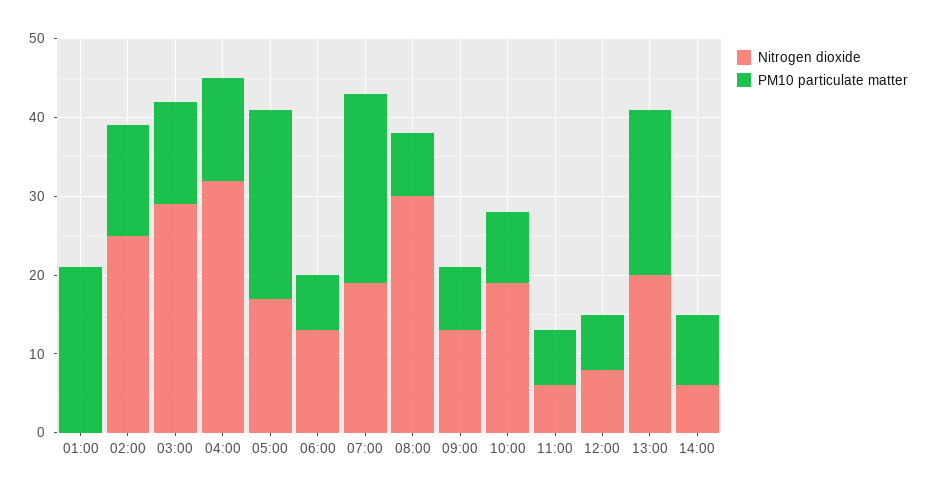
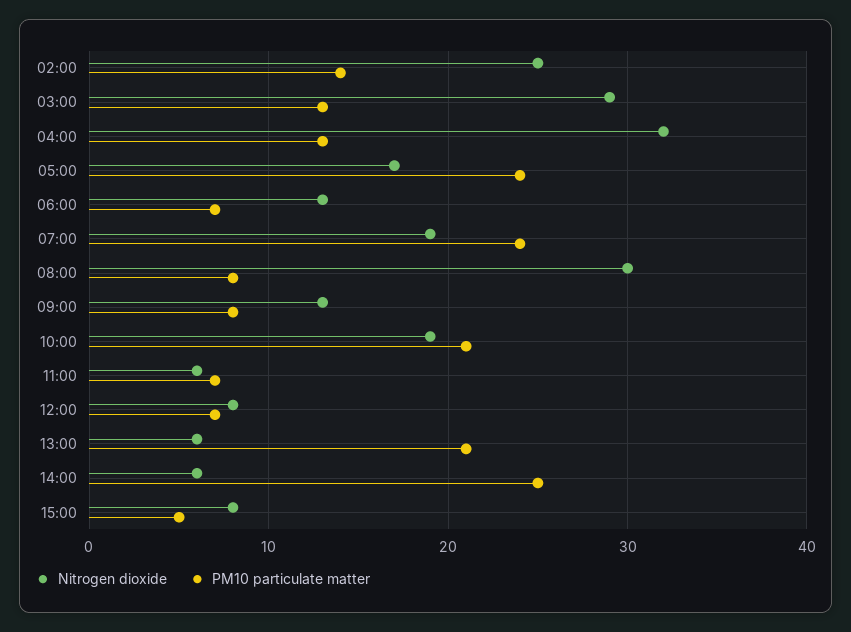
Nitrogen dioxide, 01:00: 0 -> none
PM10 particulate matter, 01:00: 20 -> none
PM10 particulate matter, 10:00: 10 -> 21
Nitrogen dioxide, 13:00: 20 -> 6
PM10 particulate matter, 14:00: 10 -> 25
Nitrogen dioxide, 15:00: none -> 8
PM10 particulate matter, 15:00: none -> 5

